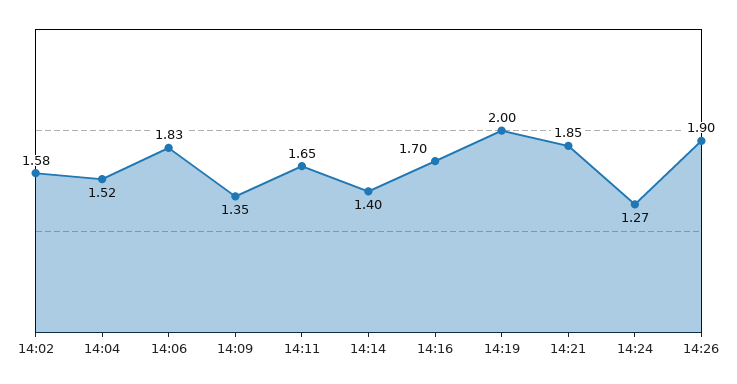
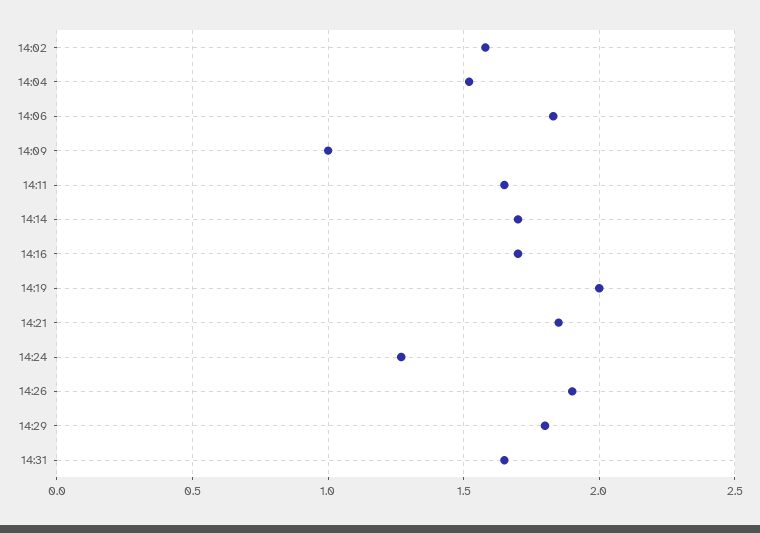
14:09: 1.35 -> 1
14:14: 1.4 -> 1.7
14:29: none -> 1.8
14:31: none -> 1.65

